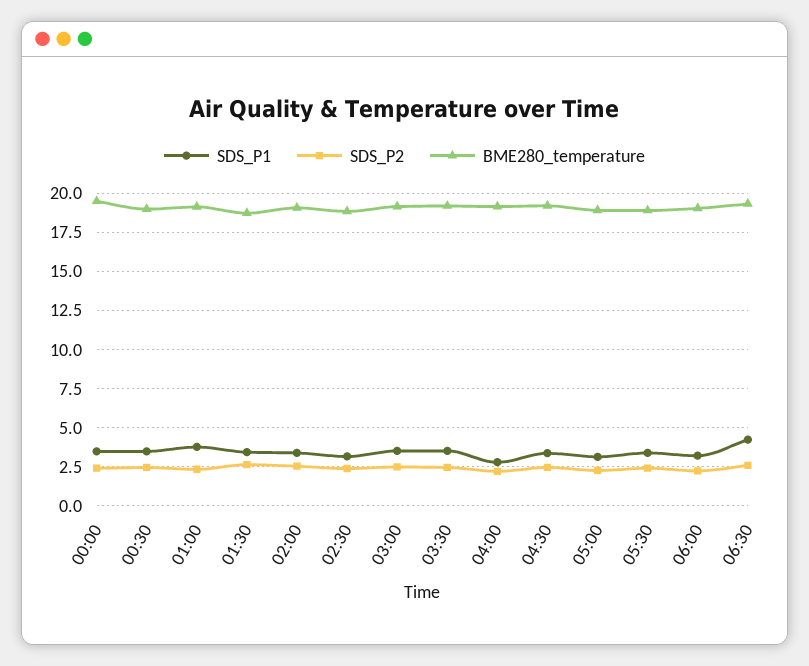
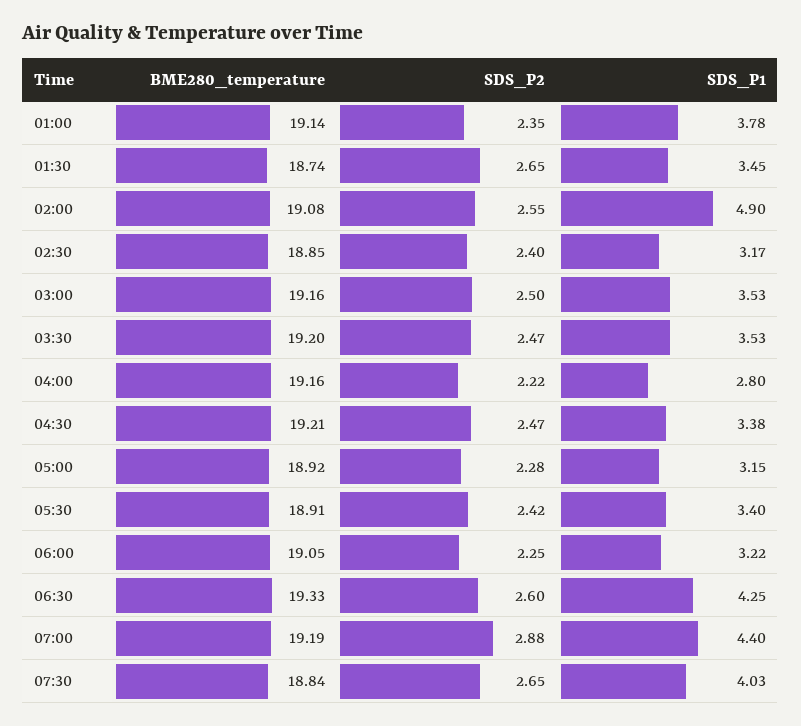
SDS_P1, 00:00: 3.5 -> none
SDS_P2, 00:00: 2.5 -> none
BME280_temperature, 00:00: 19.5 -> none
SDS_P1, 00:30: 3.5 -> none
SDS_P2, 00:30: 2.5 -> none
BME280_temperature, 00:30: 19 -> none
SDS_P1, 02:00: 3.5 -> 4.9
BME280_temperature, 07:00: none -> 19.19
SDS_P2, 07:00: none -> 2.88
SDS_P1, 07:00: none -> 4.4
BME280_temperature, 07:30: none -> 18.84
SDS_P2, 07:30: none -> 2.65
SDS_P1, 07:30: none -> 4.03

